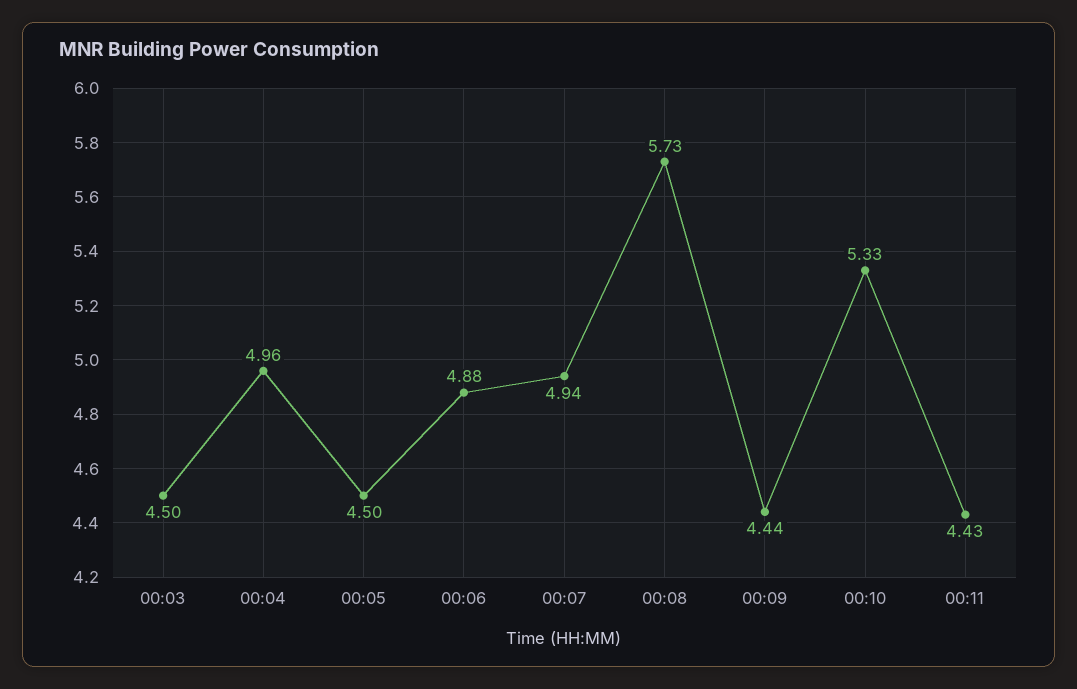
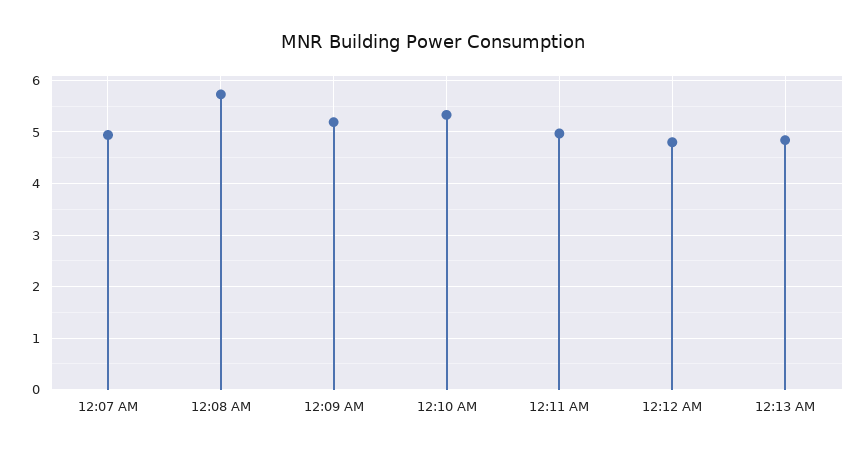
00:03: 4.5 -> none
00:04: 4.96 -> none
00:05: 4.5 -> none
00:06: 4.88 -> none
00:09: 4.44 -> 5.2
00:11: 4.43 -> 5
12:12 AM: none -> 4.8
12:13 AM: none -> 4.8

